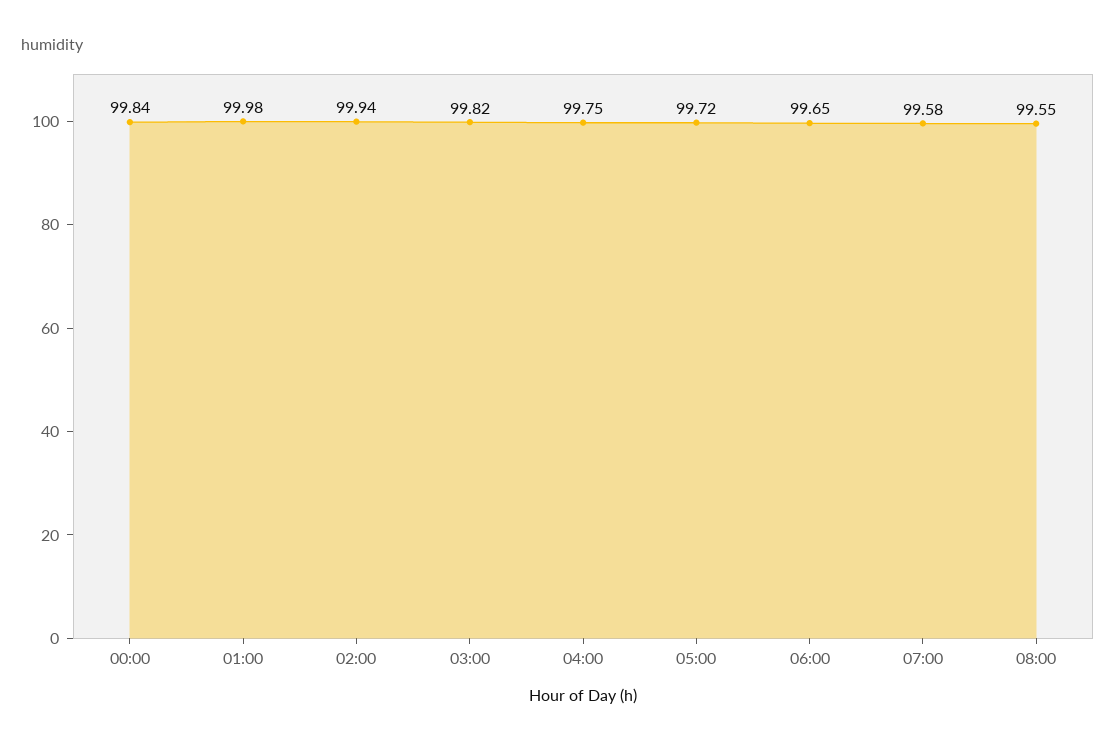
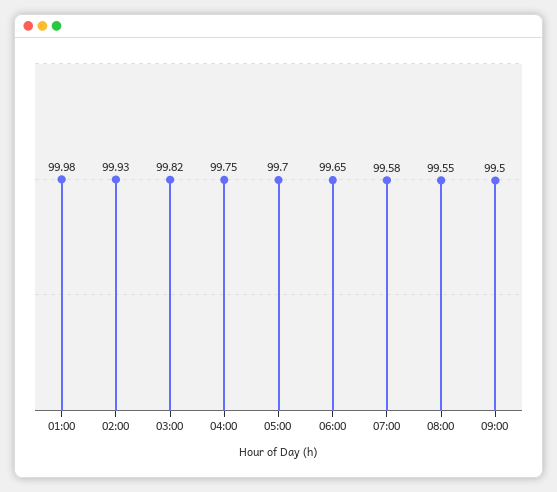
00:00: 99.84 -> none
02:00: 99.94 -> 99.93
05:00: 99.72 -> 99.7
09:00: none -> 99.5

